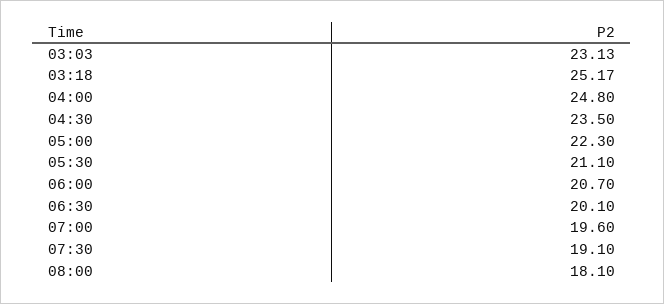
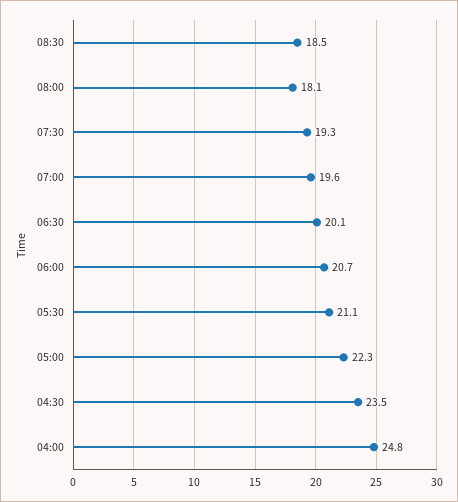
03:03: 23.13 -> none
03:18: 25.17 -> none
07:30: 19.1 -> 19.3
08:30: none -> 18.5

